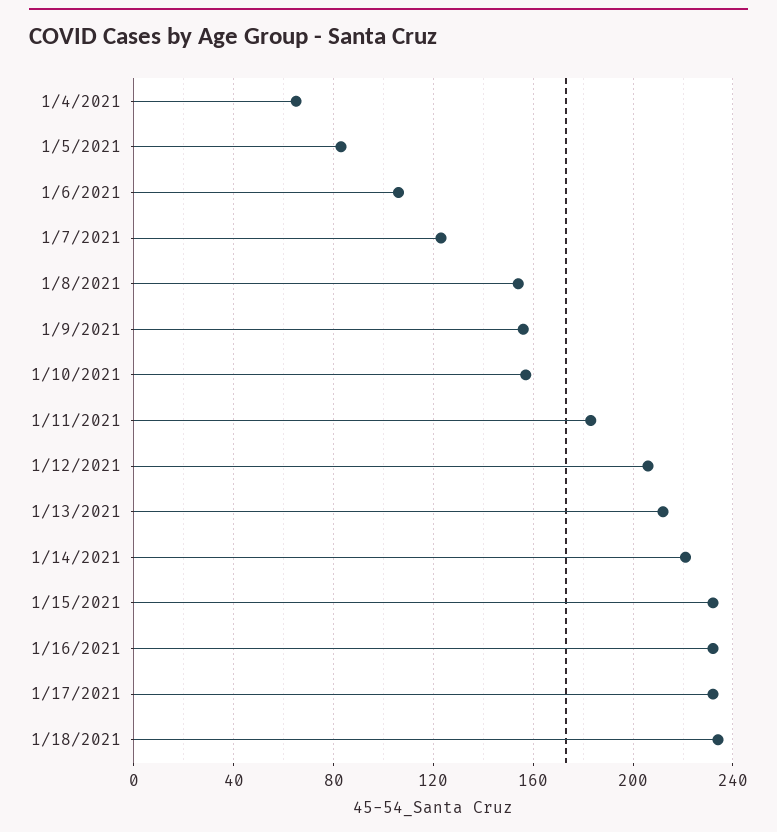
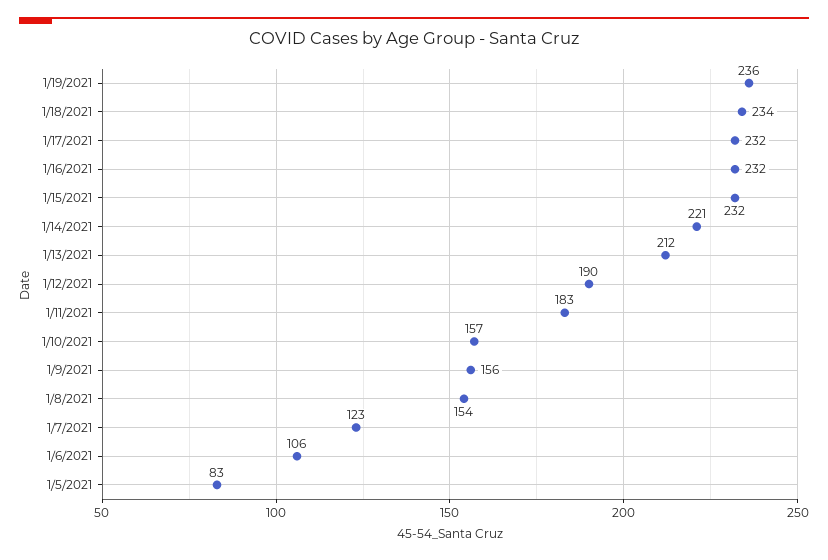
1/4/2021: 65 -> none
1/12/2021: 205 -> 190
1/19/2021: none -> 236

